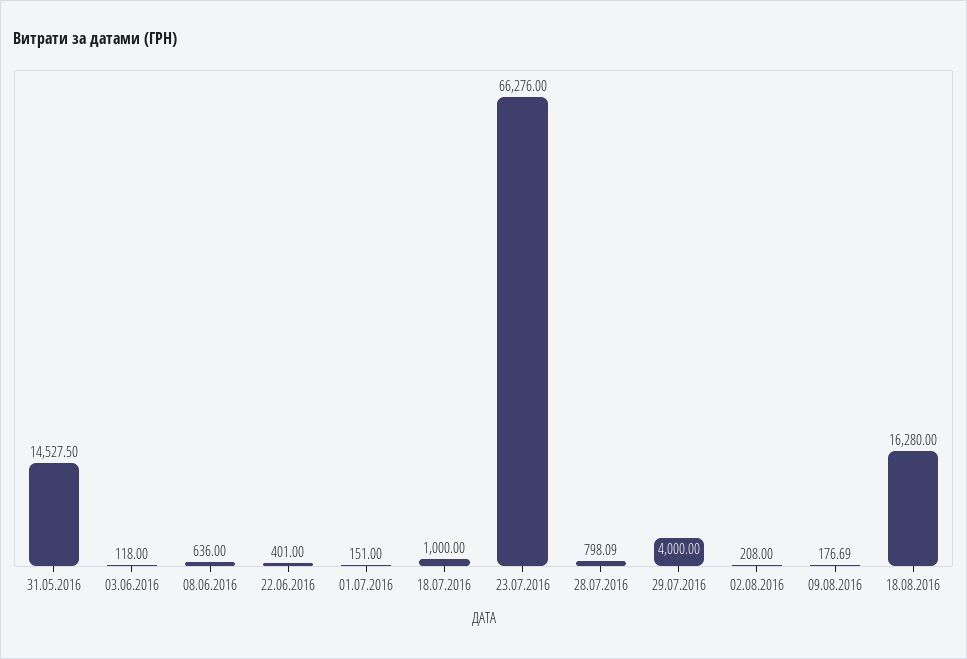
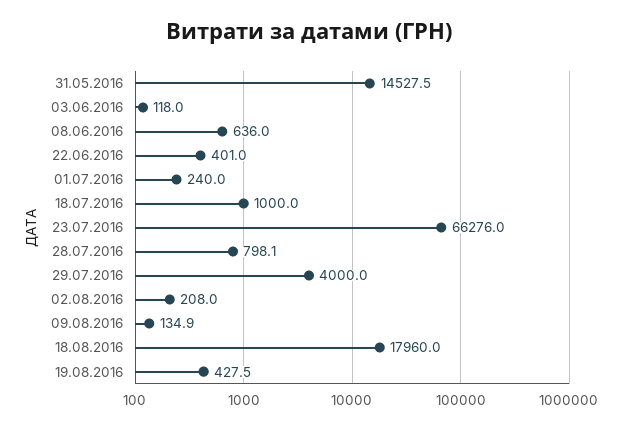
01.07.2016: 151 -> 240
09.08.2016: 176.69 -> 134.9
18.08.2016: 16280 -> 17960
19.08.2016: none -> 427.5

